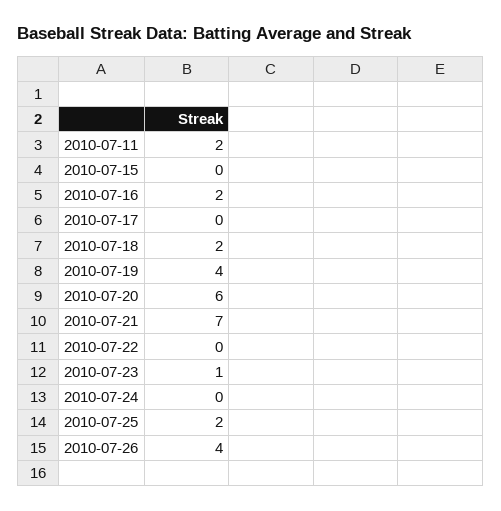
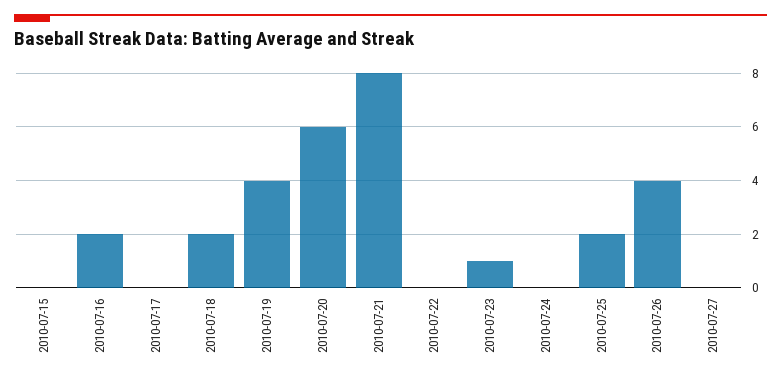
2010-07-11: 2 -> none
2010-07-21: 7 -> 8
2010-07-27: none -> 0

